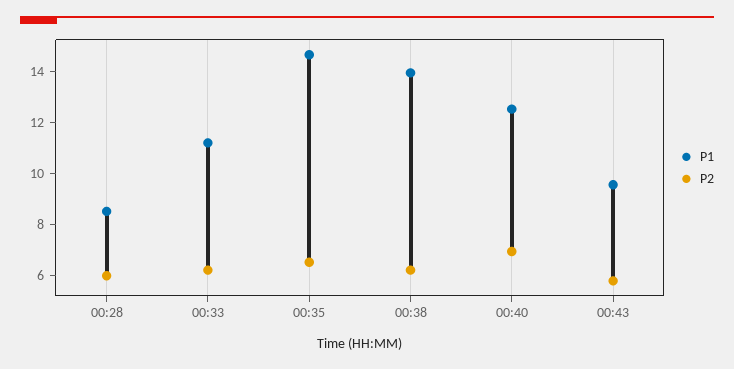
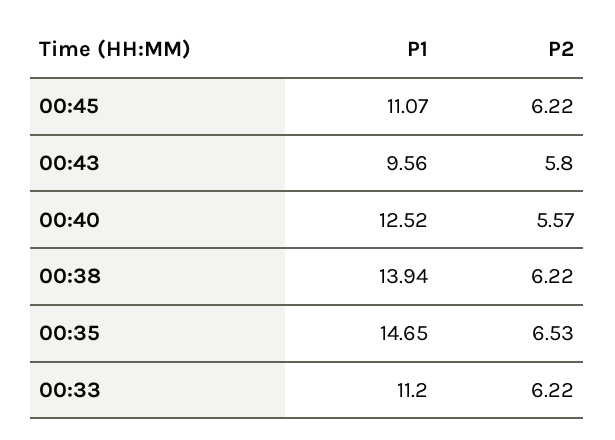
P1, 00:28: 8.5 -> none
P2, 00:28: 6 -> none
P2, 00:40: 7 -> 5.57
P1, 00:45: none -> 11.07
P2, 00:45: none -> 6.22

